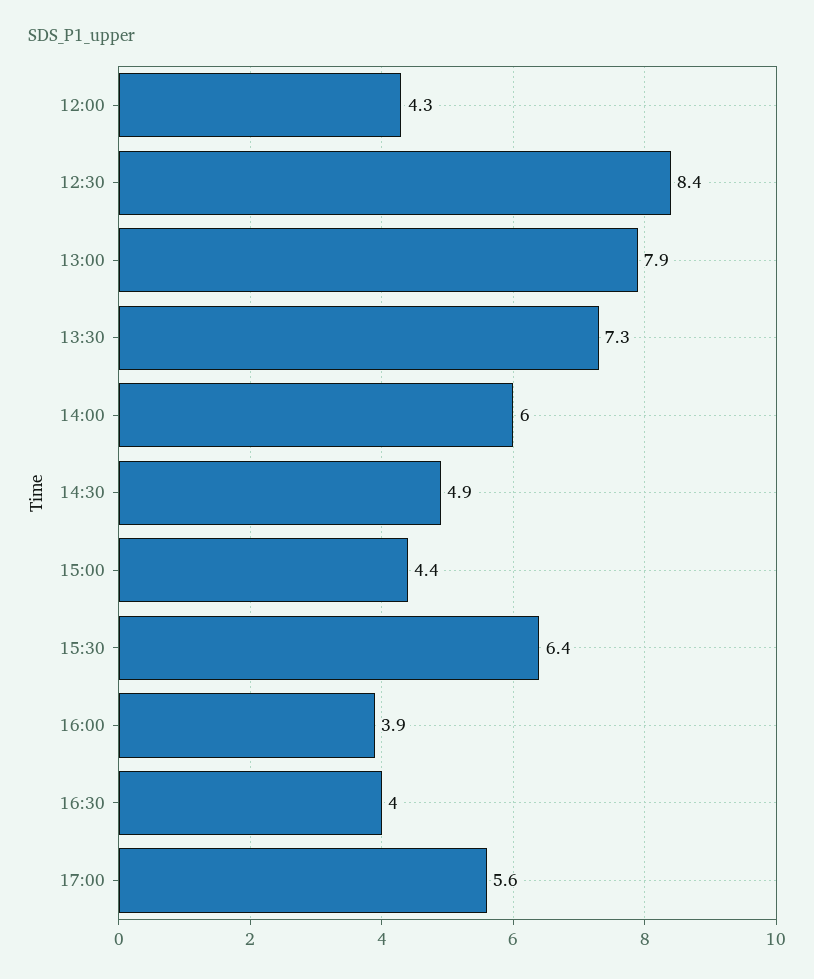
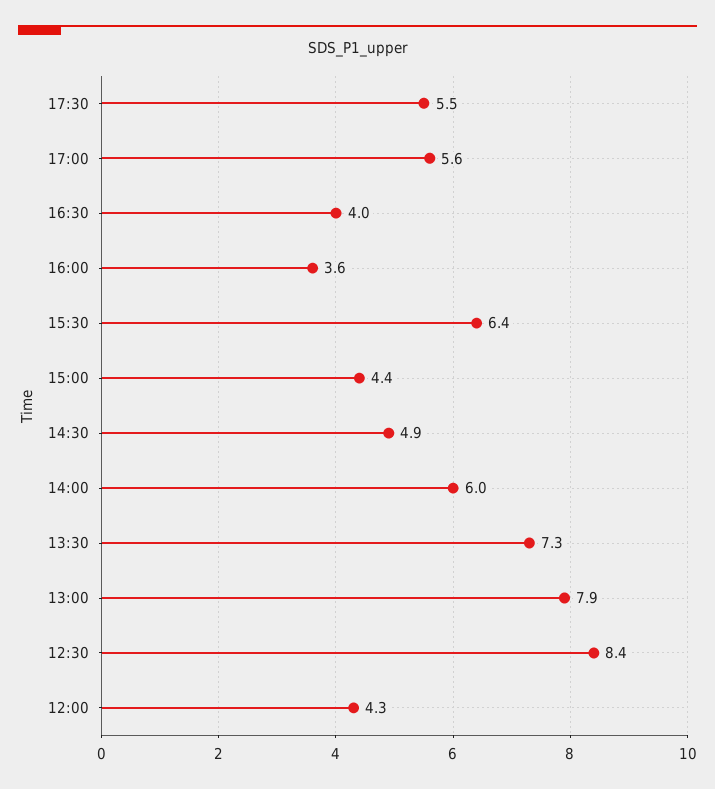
16:00: 3.9 -> 3.6
17:30: none -> 5.5

